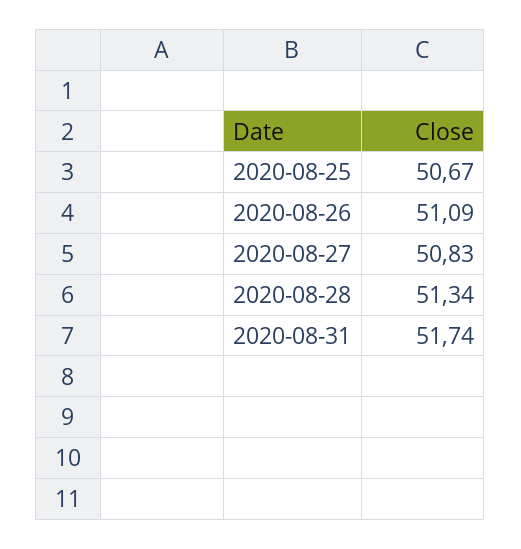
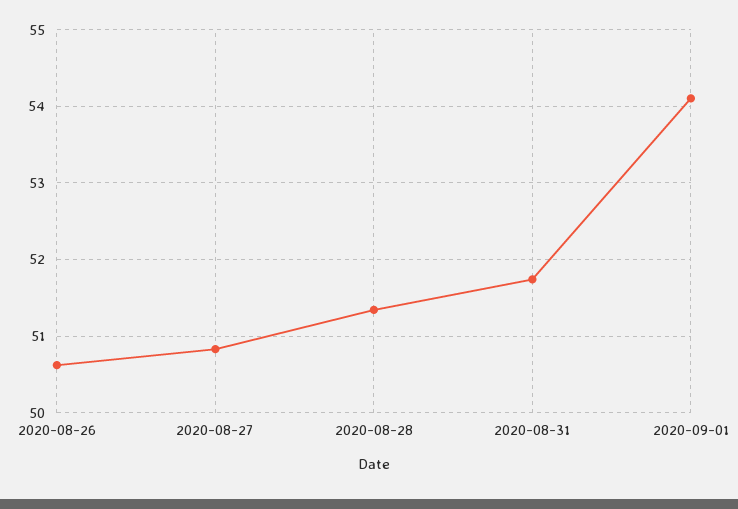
2020-08-25: 50.67 -> none
2020-08-26: 51.09 -> 50.6
2020-09-01: none -> 54.1

